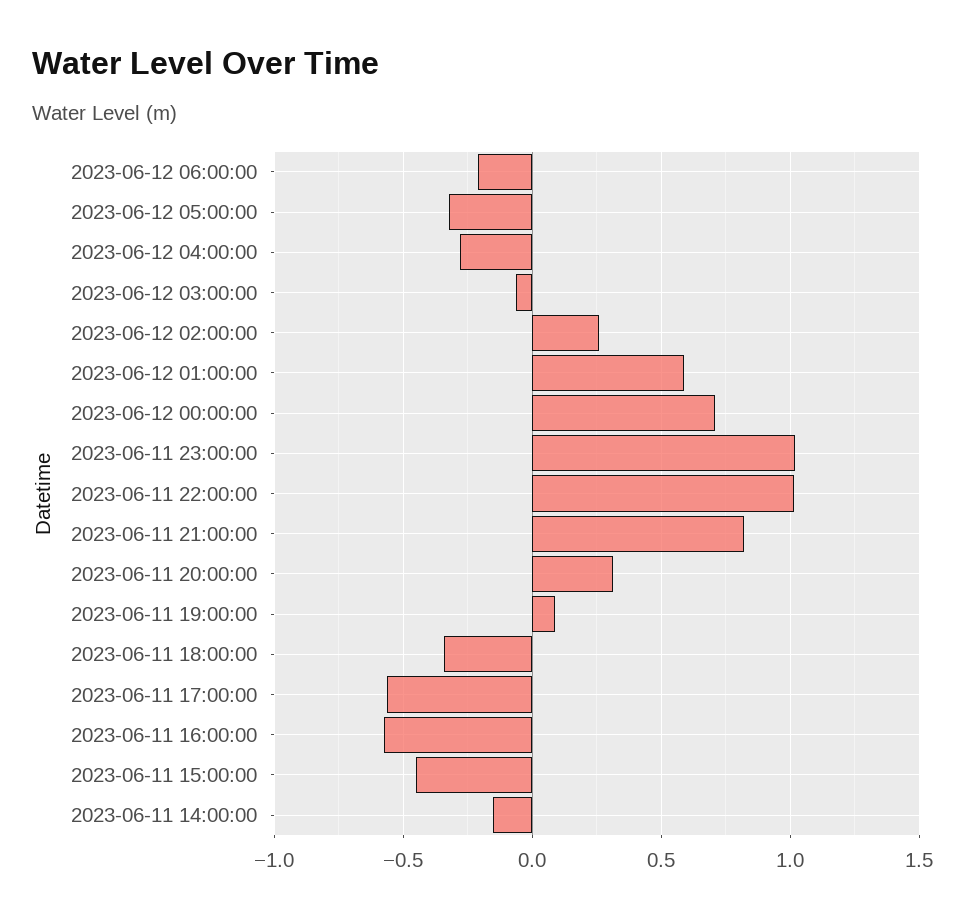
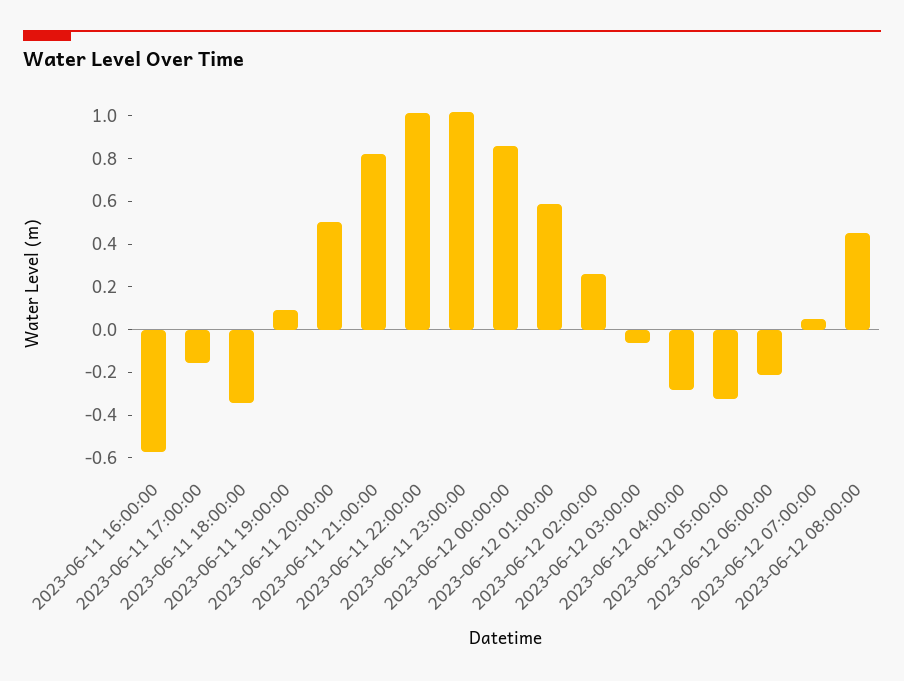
2023-06-12 00:00:00: 0.7 -> 0.85
2023-06-11 20:00:00: 0.3 -> 0.5
2023-06-11 17:00:00: -0.55 -> -0.15
2023-06-11 15:00:00: -0.45 -> none
2023-06-11 14:00:00: -0.15 -> none
2023-06-12 07:00:00: none -> 0.05
2023-06-12 08:00:00: none -> 0.45

